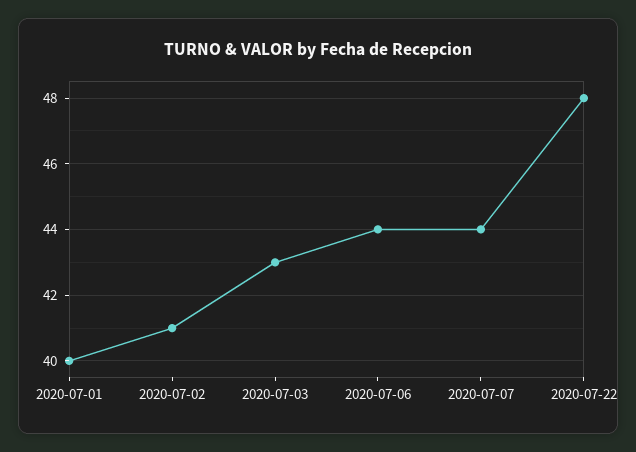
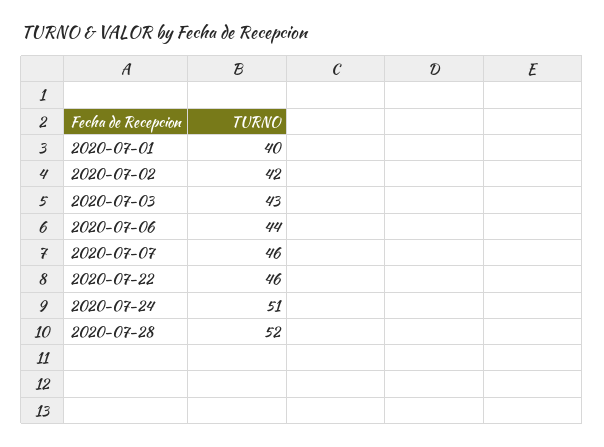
2020-07-02: 41 -> 42
2020-07-07: 44 -> 46
2020-07-22: 48 -> 46
2020-07-24: none -> 51
2020-07-28: none -> 52

